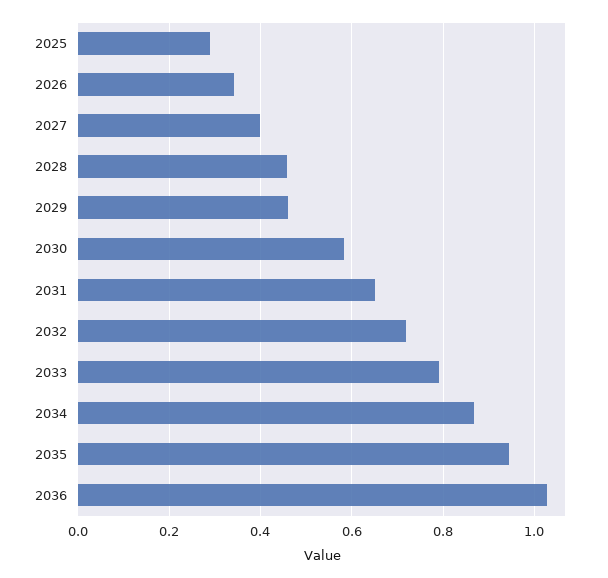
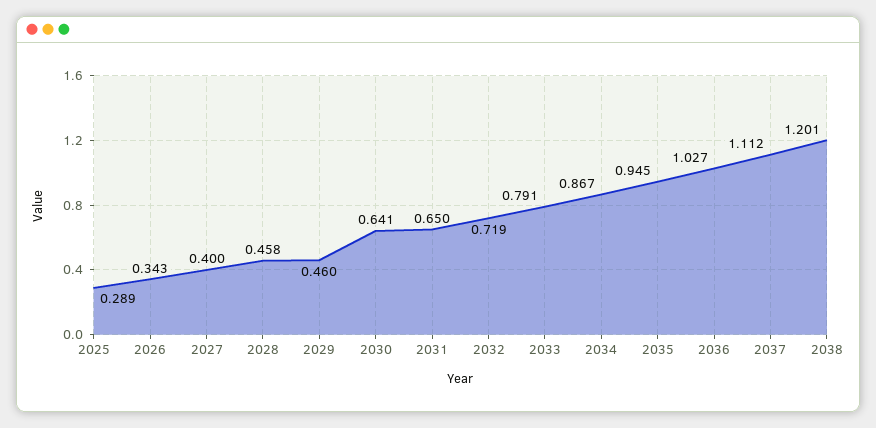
2030: 0.58 -> 0.641
2037: none -> 1.112
2038: none -> 1.201

